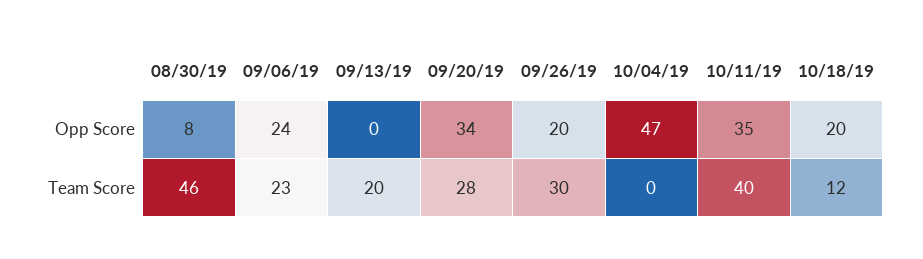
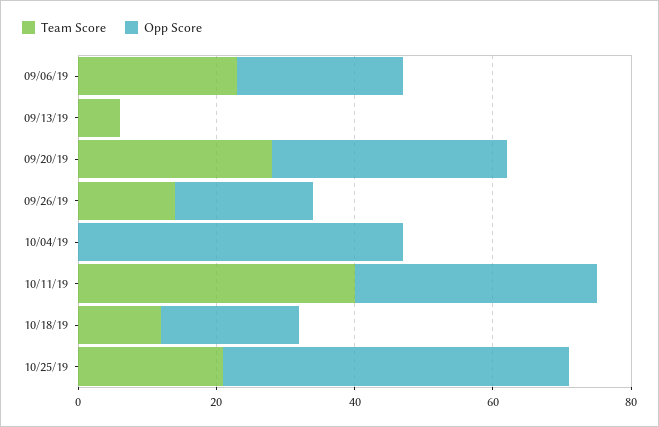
Opp Score, 08/30/19: 8 -> none
Team Score, 08/30/19: 46 -> none
Team Score, 09/13/19: 20 -> 5
Team Score, 09/26/19: 30 -> 15
Team Score, 10/25/19: none -> 20
Opp Score, 10/25/19: none -> 50

